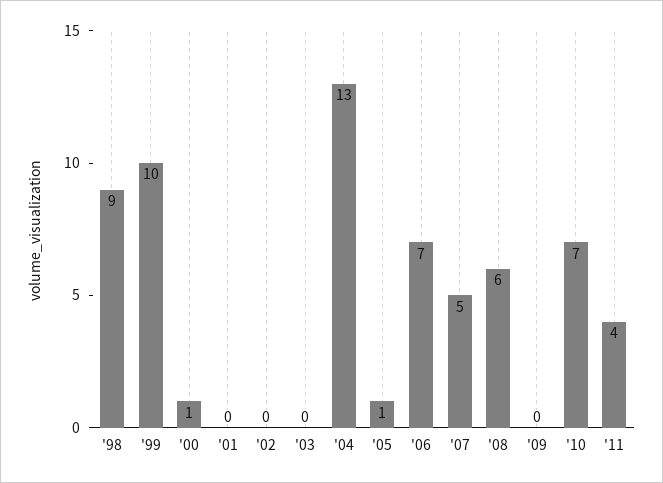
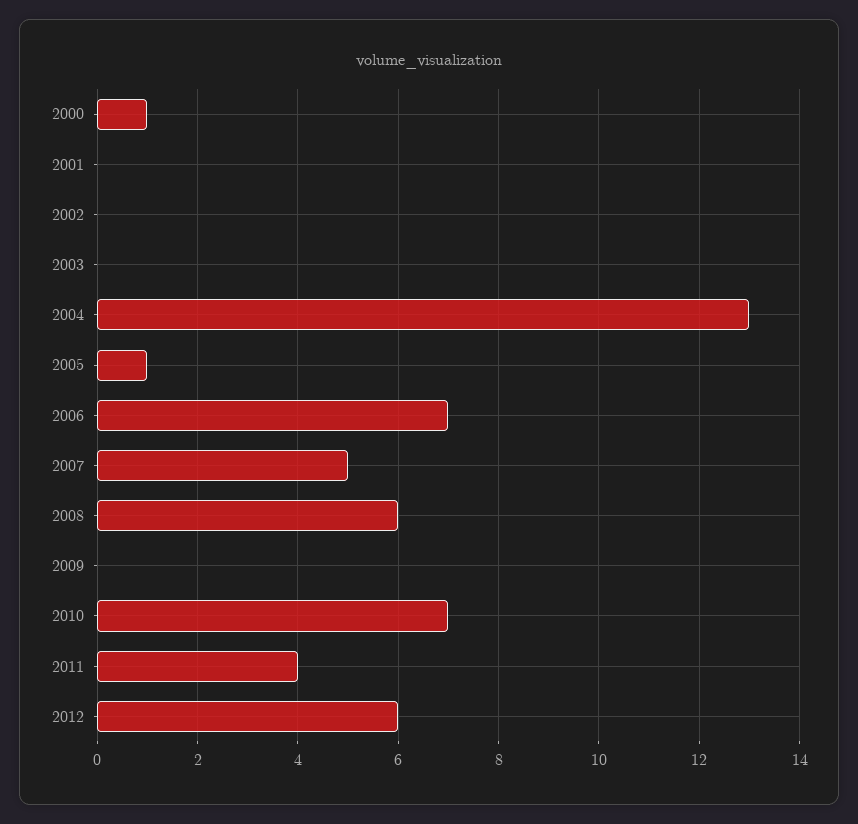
'98: 9 -> none
'99: 10 -> none
2012: none -> 6

